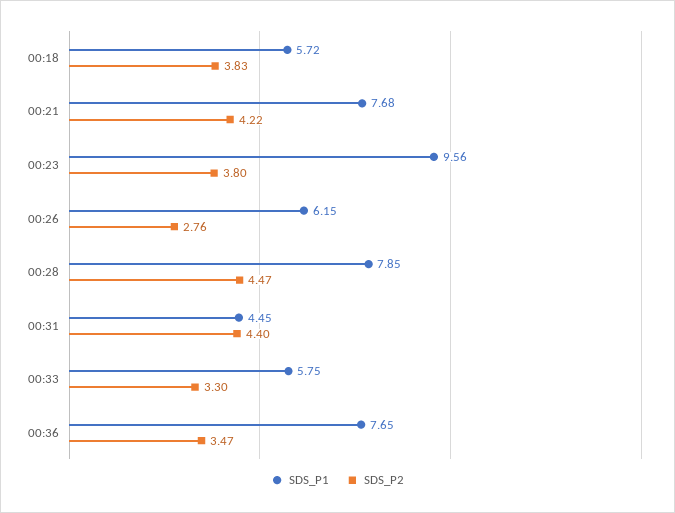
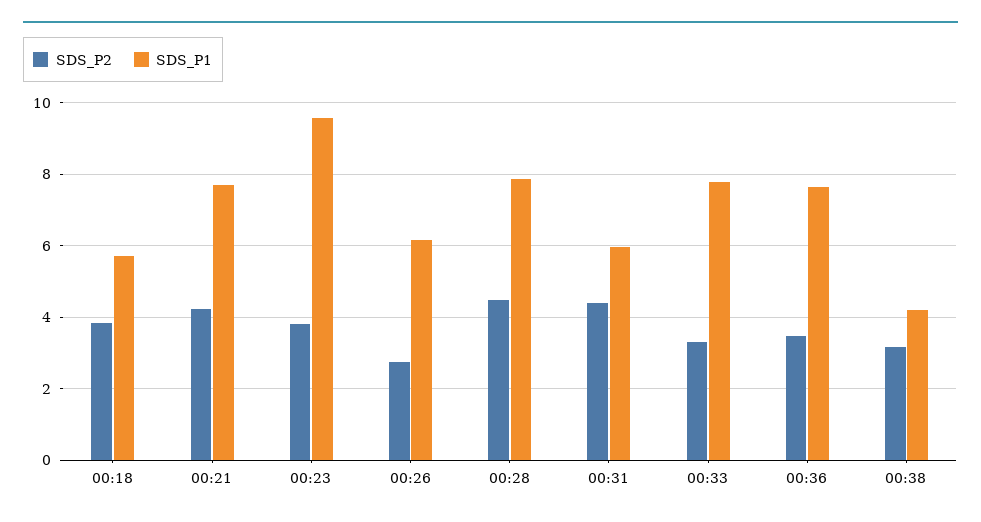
SDS_P1, 00:31: 4.45 -> 6
SDS_P1, 00:33: 5.75 -> 7.8
SDS_P2, 00:38: none -> 3.2
SDS_P1, 00:38: none -> 4.2

